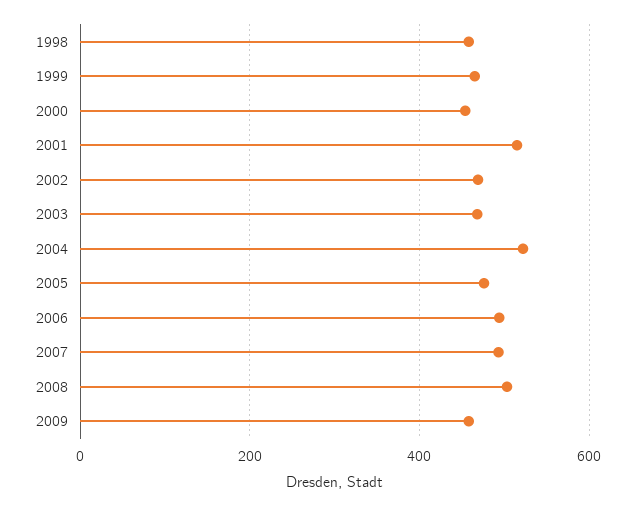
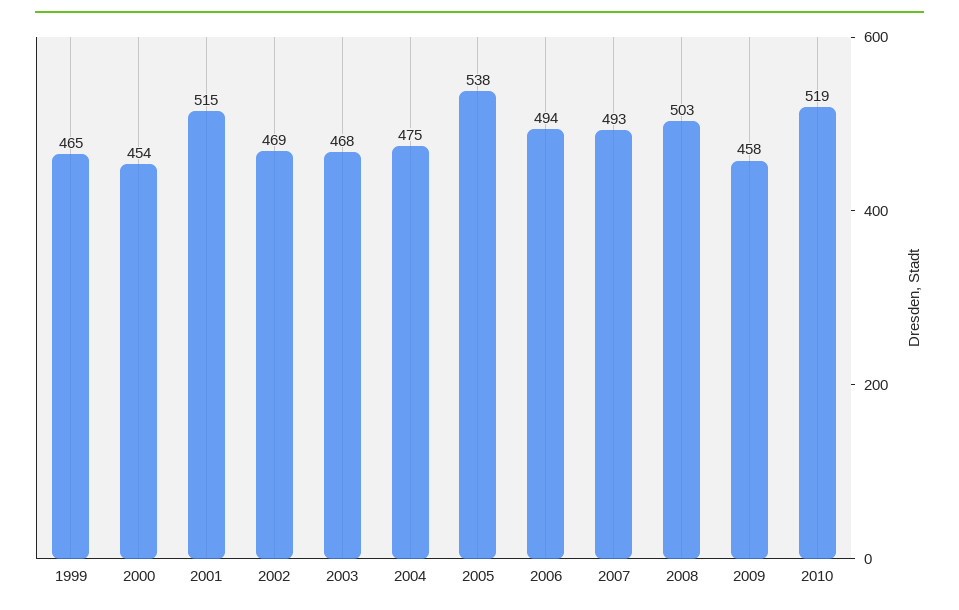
1998: 460 -> none
2004: 520 -> 475
2005: 480 -> 538
2010: none -> 519

